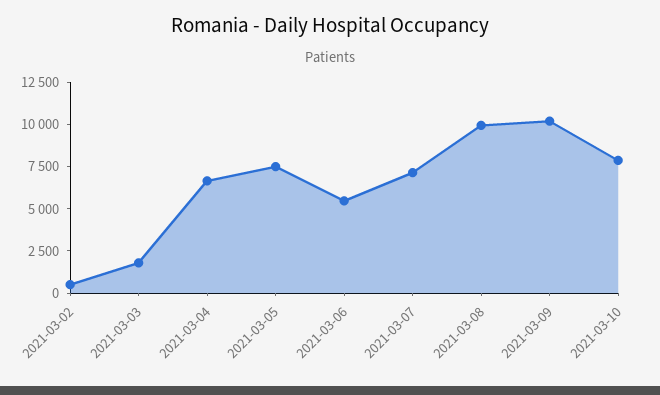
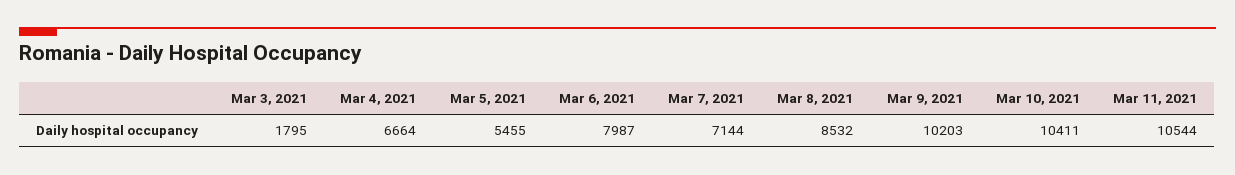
2021-03-02: 500 -> none
2021-03-05: 7500 -> 5455
2021-03-06: 5500 -> 7987
2021-03-08: 10000 -> 8532
2021-03-10: 8000 -> 10411
Mar 11, 2021: none -> 10544

